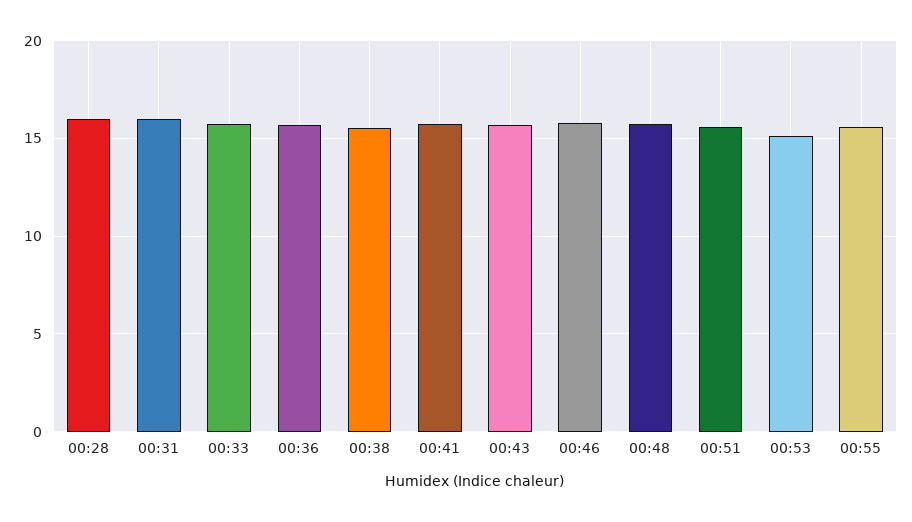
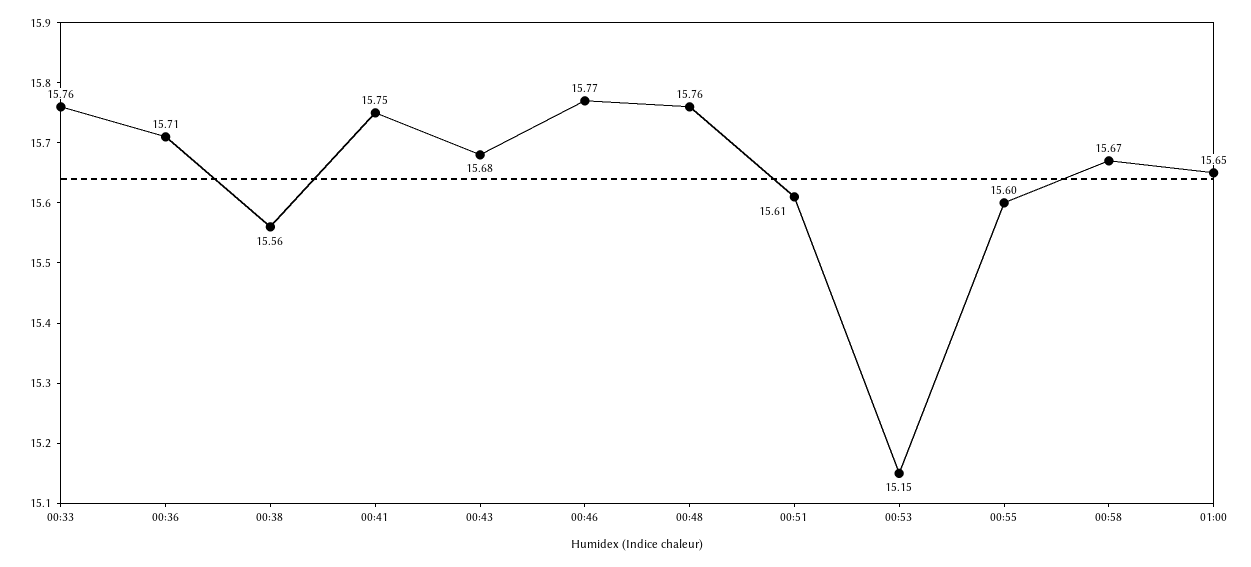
00:28: 16 -> none
00:31: 16 -> none
00:58: none -> 15.67
01:00: none -> 15.65

